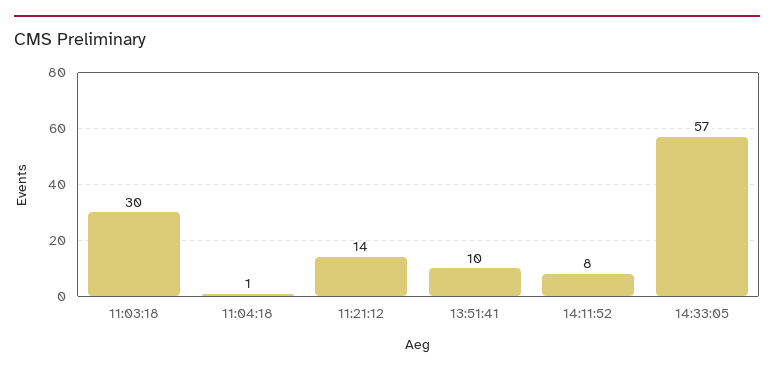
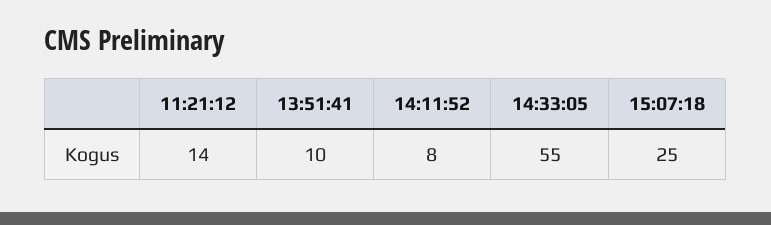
11:03:18: 30 -> none
11:04:18: 1 -> none
14:33:05: 57 -> 55
15:07:18: none -> 25

